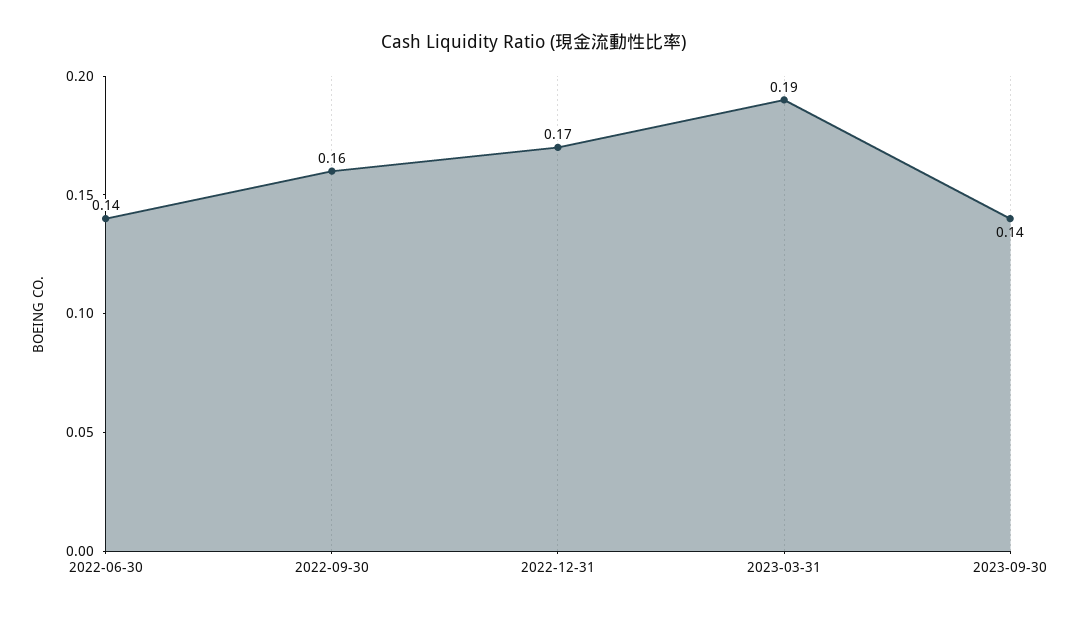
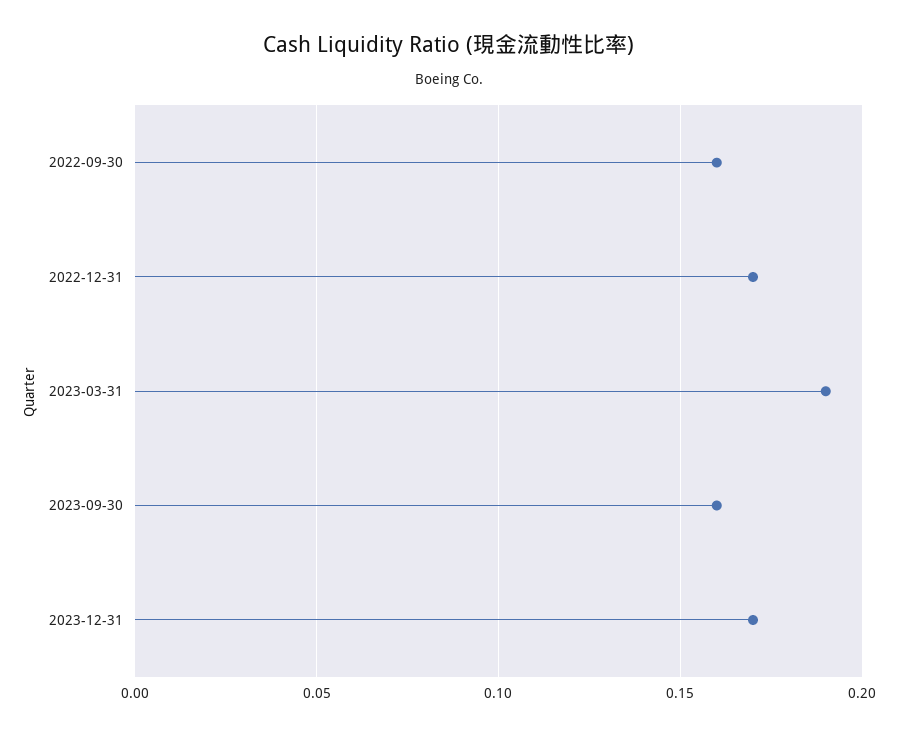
2022-06-30: 0.14 -> none
2023-09-30: 0.14 -> 0.16
2023-12-31: none -> 0.17

